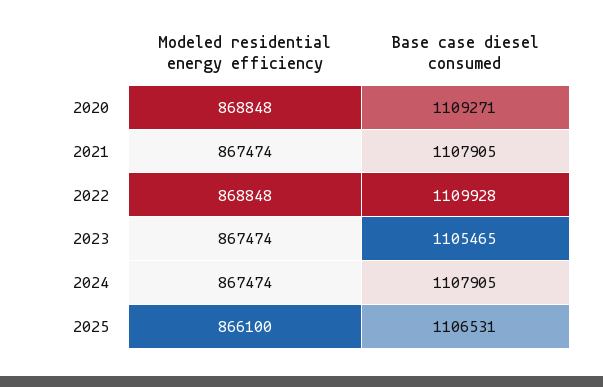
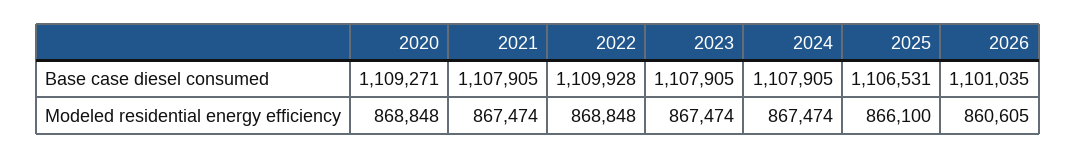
Base case diesel consumed, 2023: 1105465 -> 1107905
Base case diesel consumed, 2026: none -> 1101035
Modeled residential energy efficiency, 2026: none -> 860605

